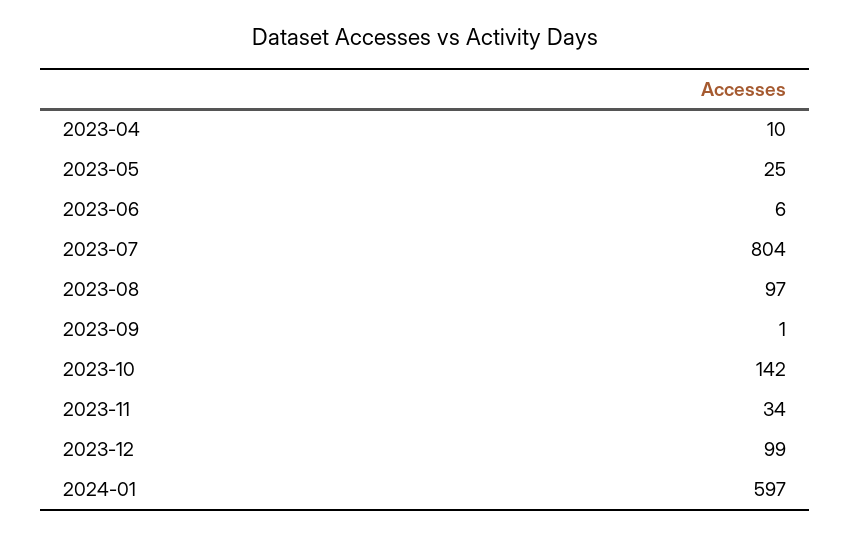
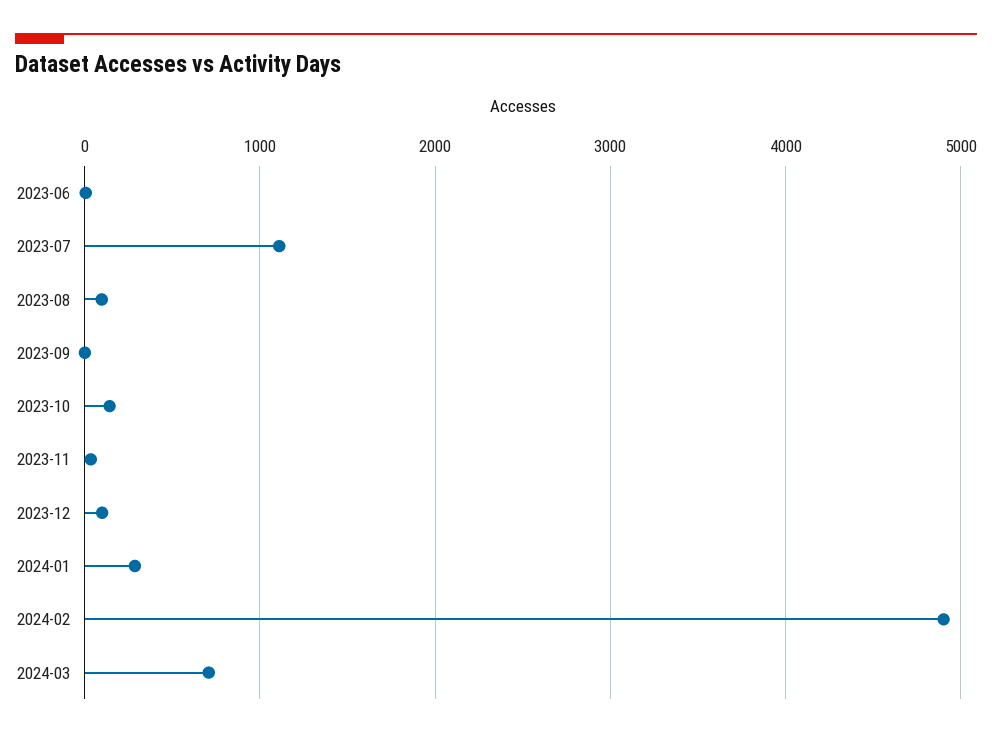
2023-04: 10 -> none
2023-05: 25 -> none
2023-07: 804 -> 1100
2024-01: 597 -> 300
2024-02: none -> 4900
2024-03: none -> 700

